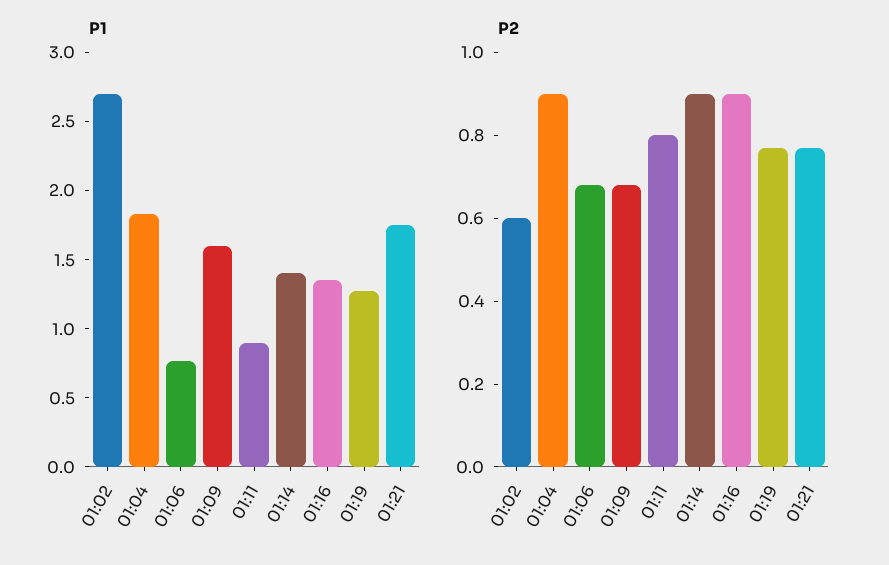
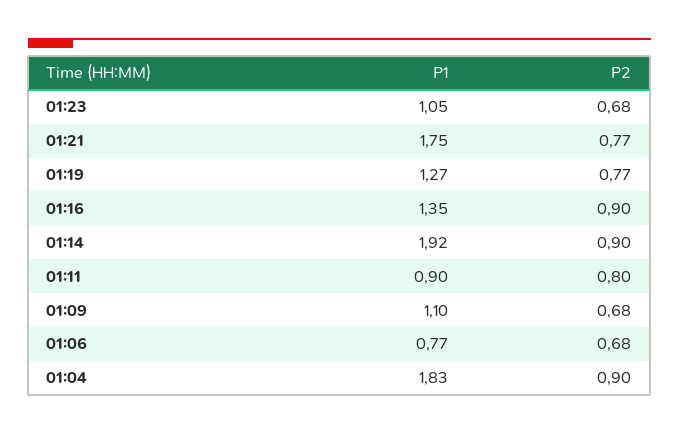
P1, 01:02: 2.7 -> none
P1, 01:09: 1.6 -> 1.1
P1, 01:14: 1.4 -> 1.92
P2, 01:02: 0.6 -> none
P1, 01:23: none -> 1.05
P2, 01:23: none -> 0.68

